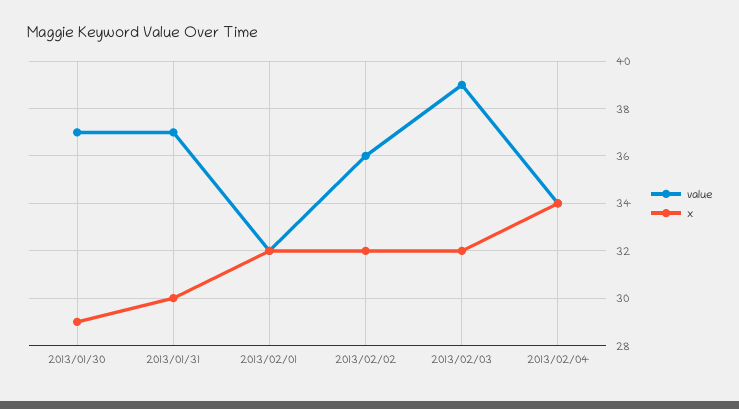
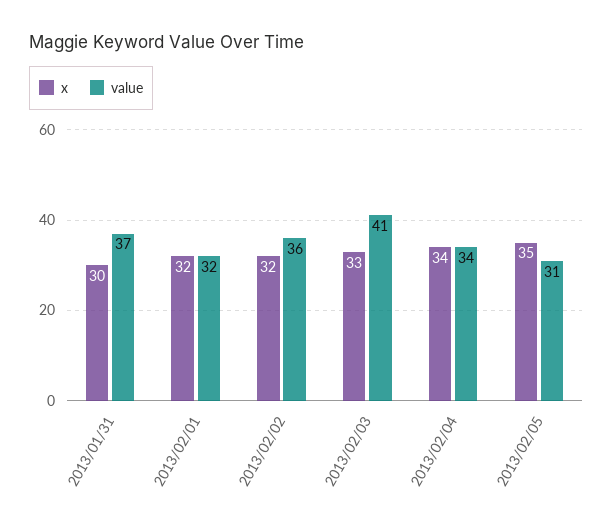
value, 2013/01/30: 37 -> none
x, 2013/01/30: 29 -> none
value, 2013/02/03: 39 -> 41
x, 2013/02/03: 32 -> 33
x, 2013/02/05: none -> 35
value, 2013/02/05: none -> 31

